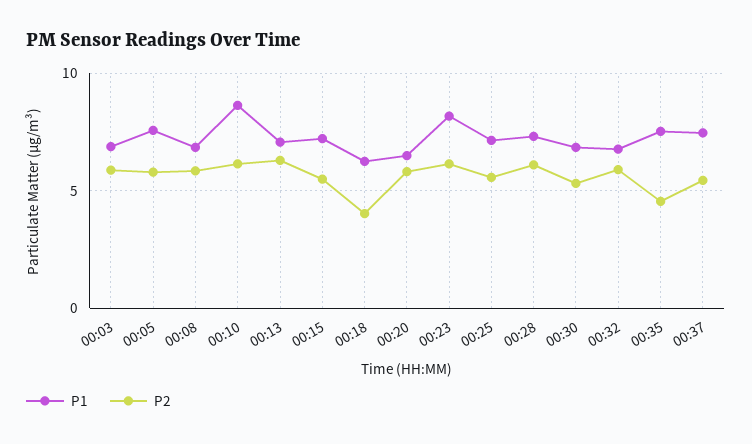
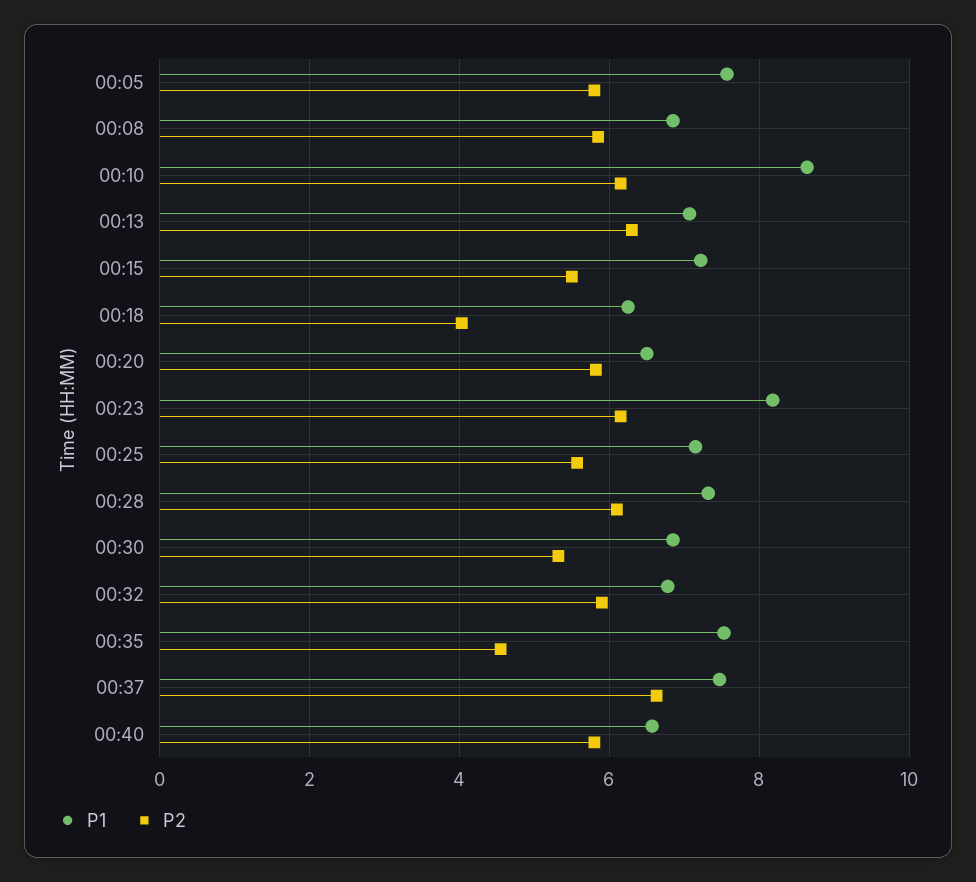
P1, 00:03: 7 -> none
P2, 00:03: 6 -> none
P2, 00:37: 5.5 -> 6.6
P1, 00:40: none -> 6.6
P2, 00:40: none -> 5.8

